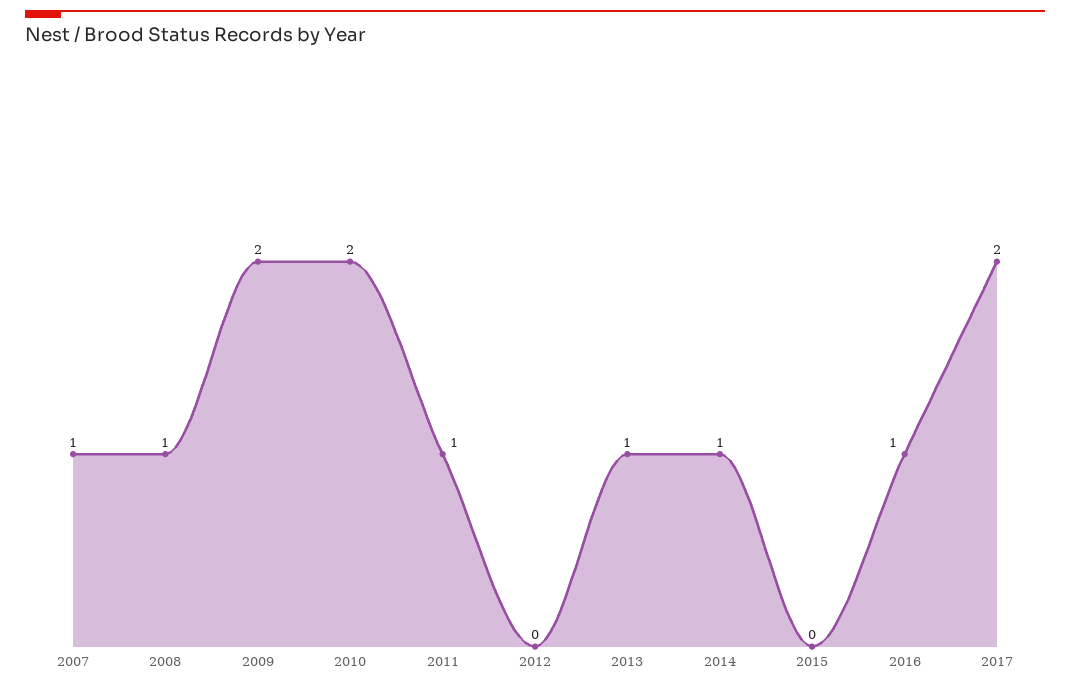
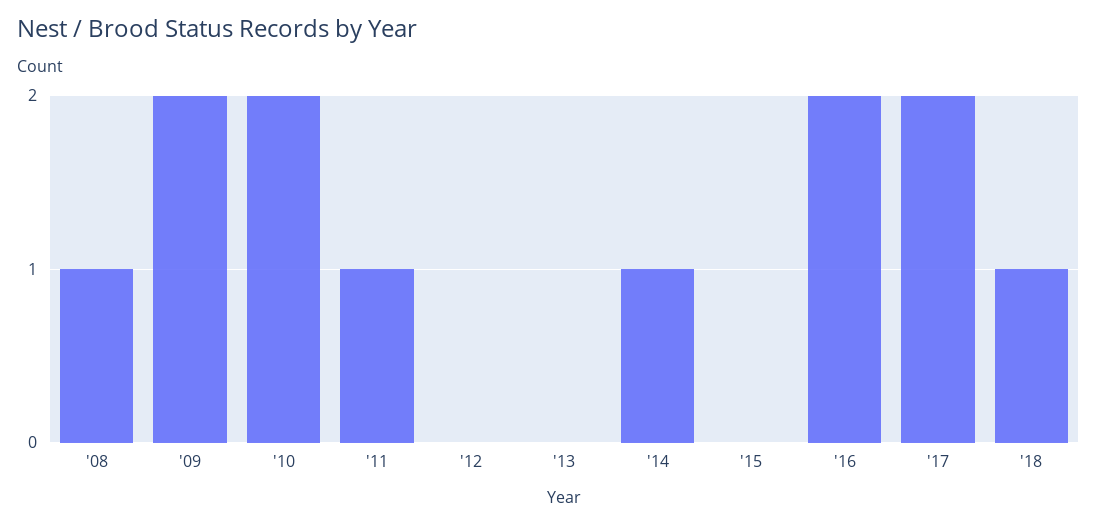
2007: 1 -> none
2013: 1 -> 0
2016: 1 -> 2
'18: none -> 1

